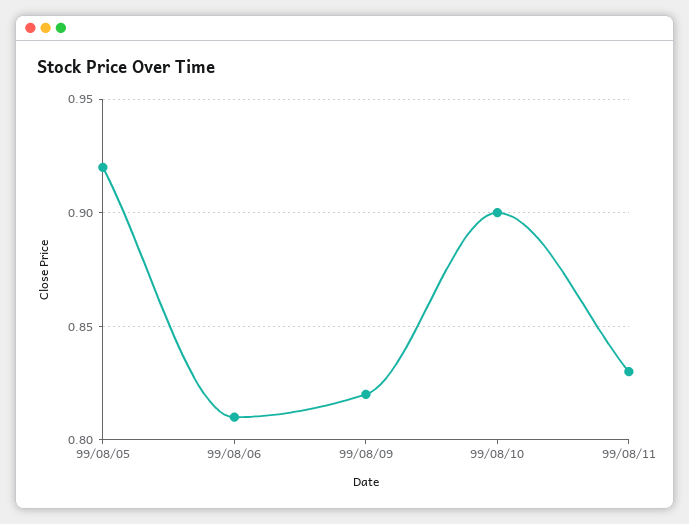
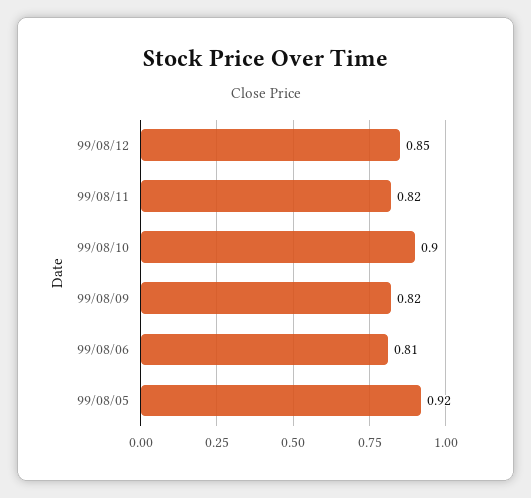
99/08/11: 0.83 -> 0.82
99/08/12: none -> 0.85

